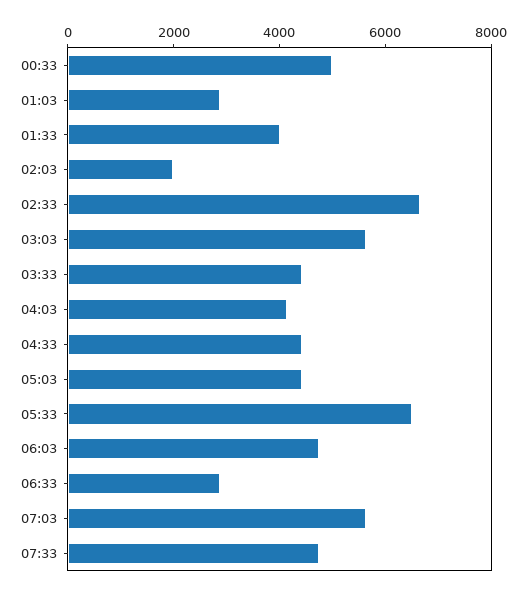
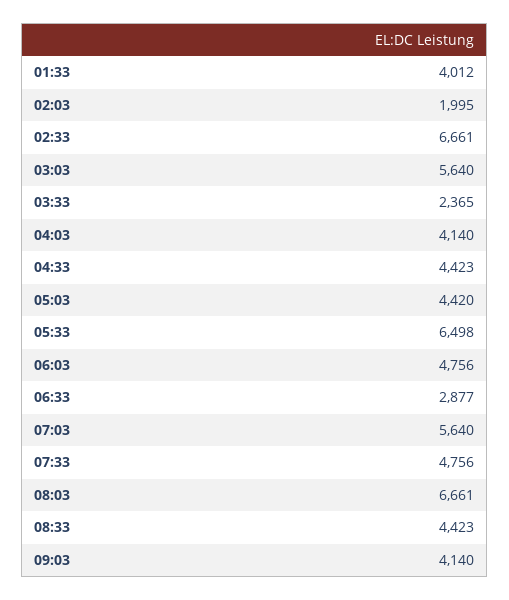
00:33: 5000 -> none
01:03: 3000 -> none
03:33: 4500 -> 2365
08:03: none -> 6661
08:33: none -> 4423
09:03: none -> 4140

